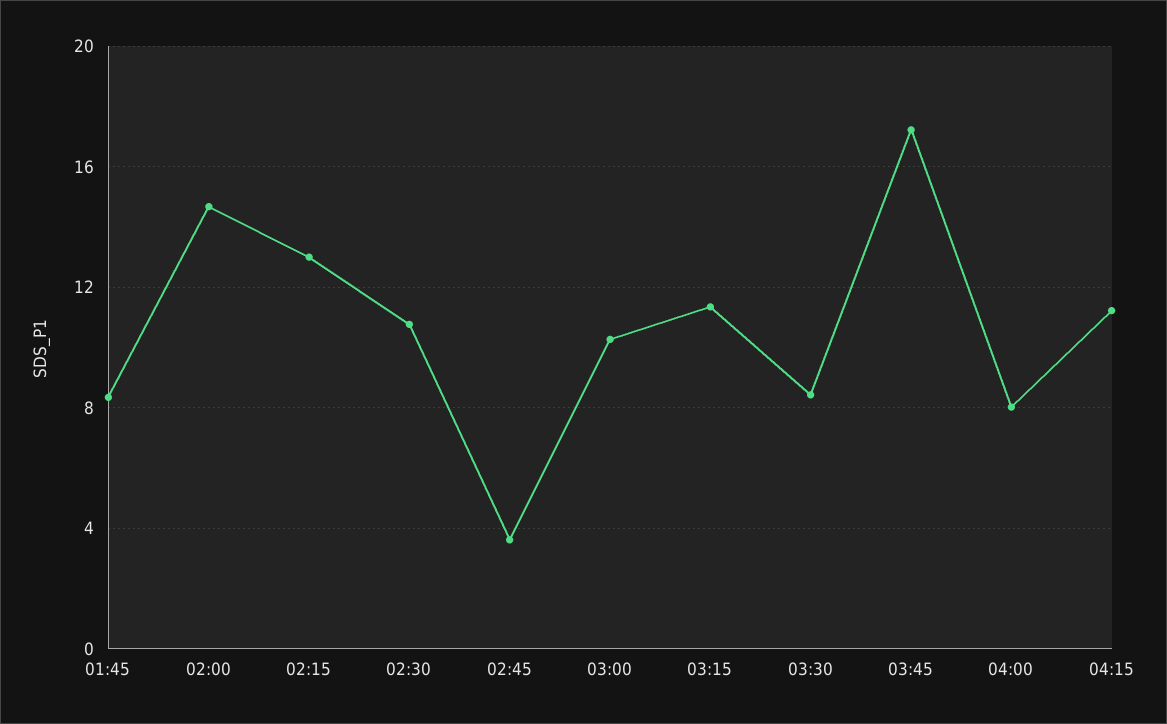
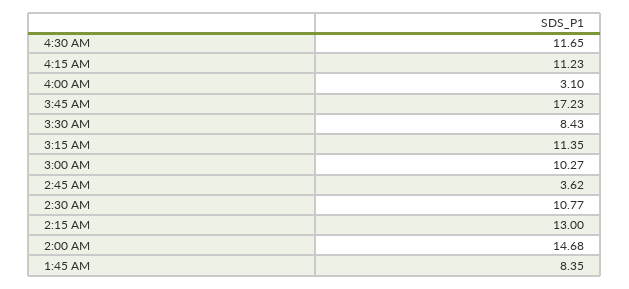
04:00: 8 -> 3.1
4:30 AM: none -> 11.65

